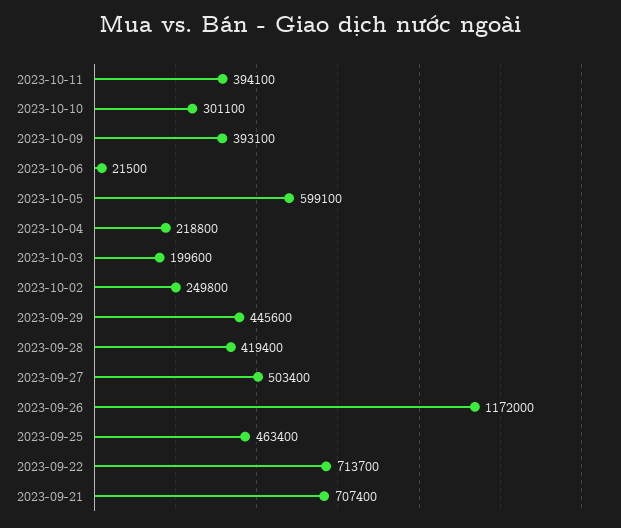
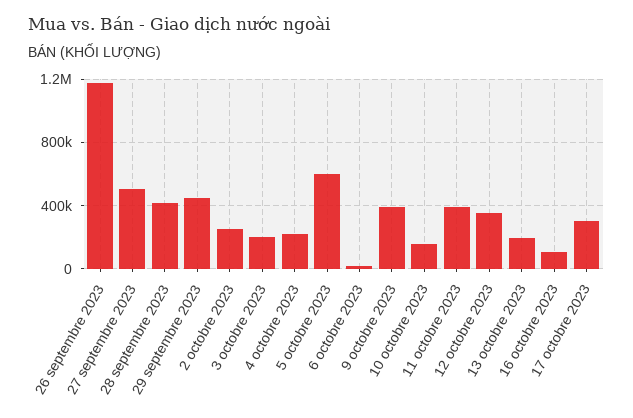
2023-10-10: 301100 -> 150000
2023-09-25: 463400 -> none
2023-09-22: 713700 -> none
2023-09-21: 707400 -> none
12 octobre 2023: none -> 350000
13 octobre 2023: none -> 200000
16 octobre 2023: none -> 100000
17 octobre 2023: none -> 300000

